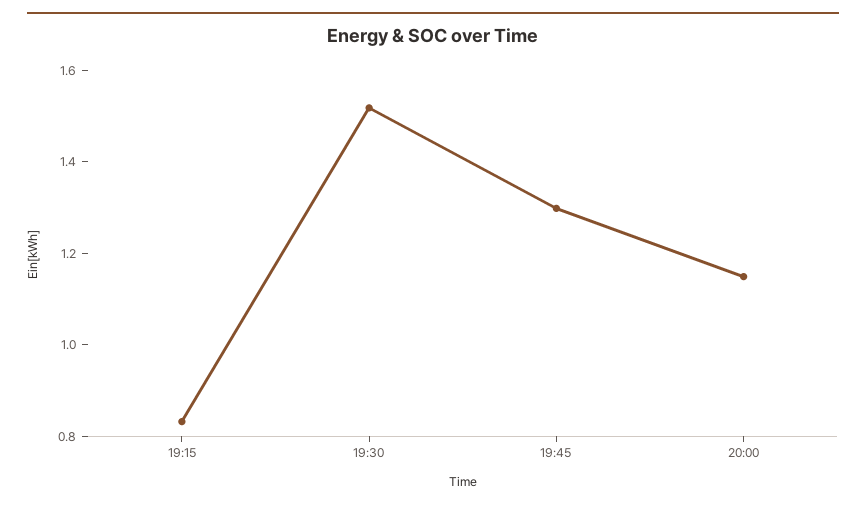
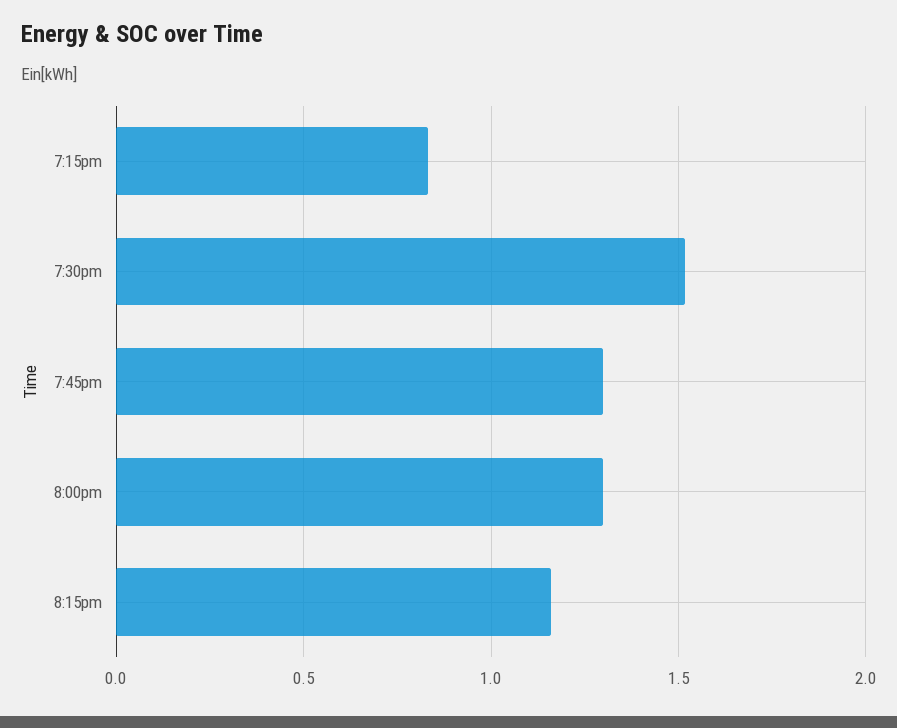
20:00: 1.15 -> 1.3
8:15pm: none -> 1.15

